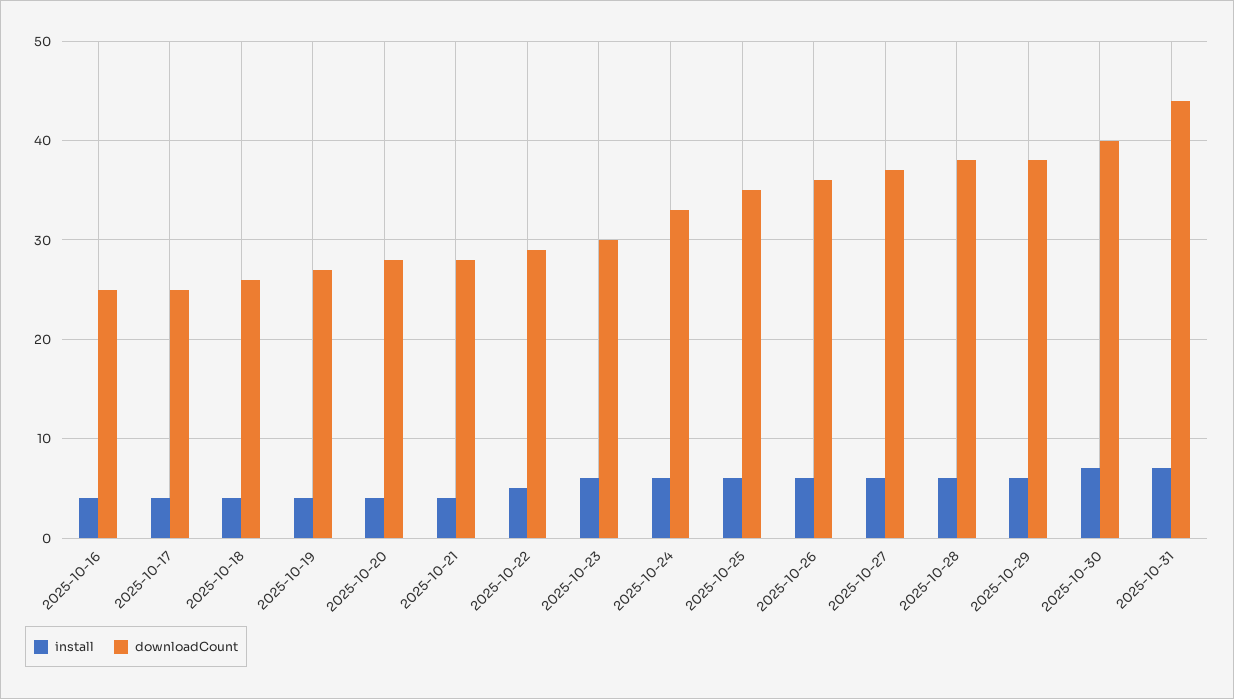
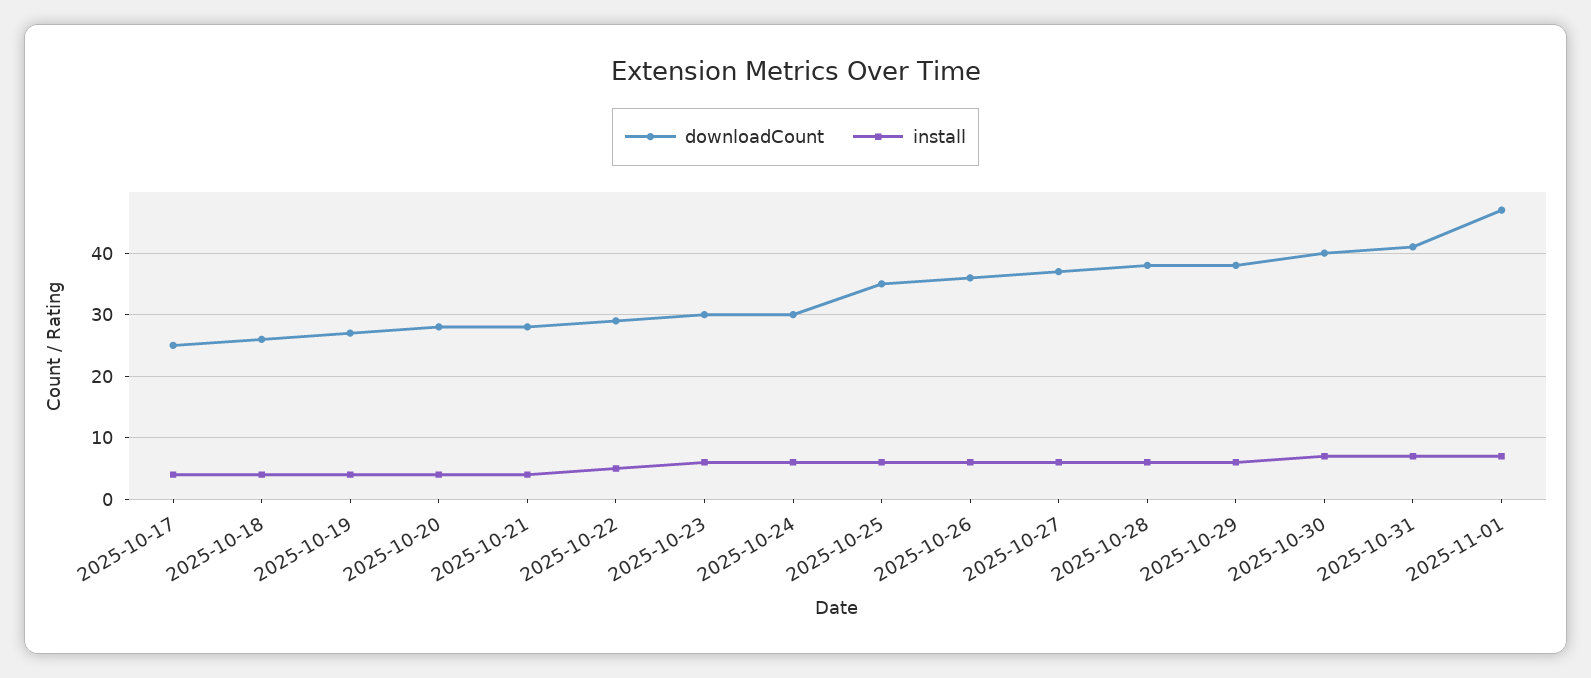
install, 2025-10-16: 4 -> none
downloadCount, 2025-10-16: 25 -> none
downloadCount, 2025-10-24: 33 -> 30
downloadCount, 2025-10-31: 44 -> 41
downloadCount, 2025-11-01: none -> 47
install, 2025-11-01: none -> 7

